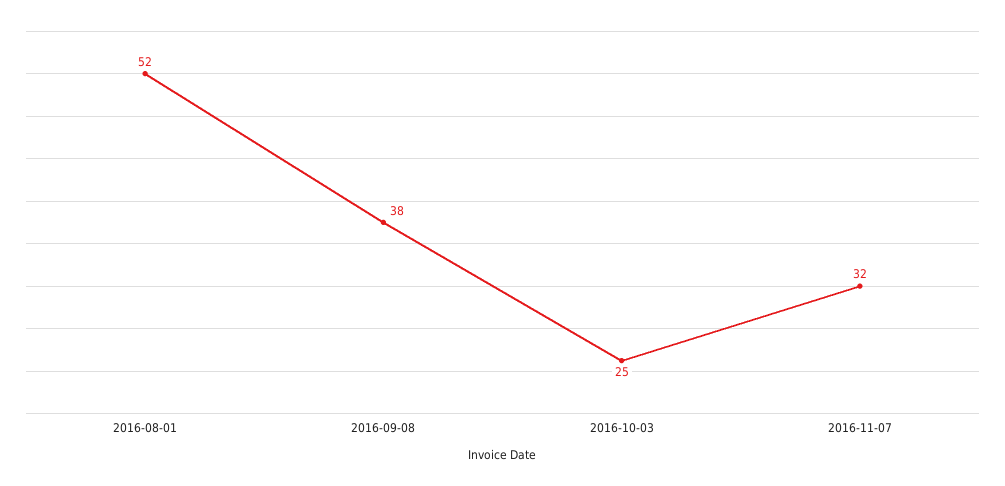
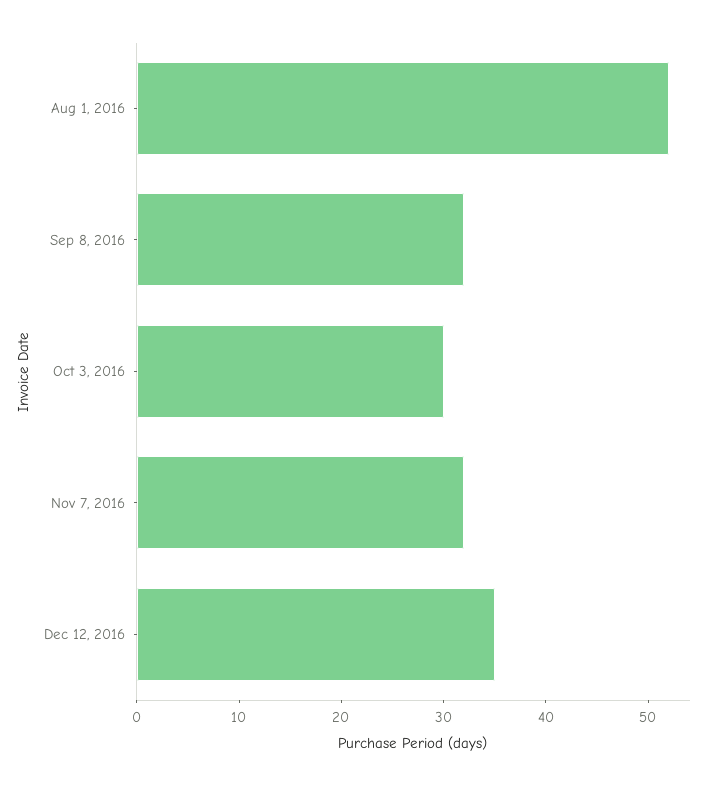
2016-09-08: 38 -> 32
2016-10-03: 25 -> 30
Dec 12, 2016: none -> 35

